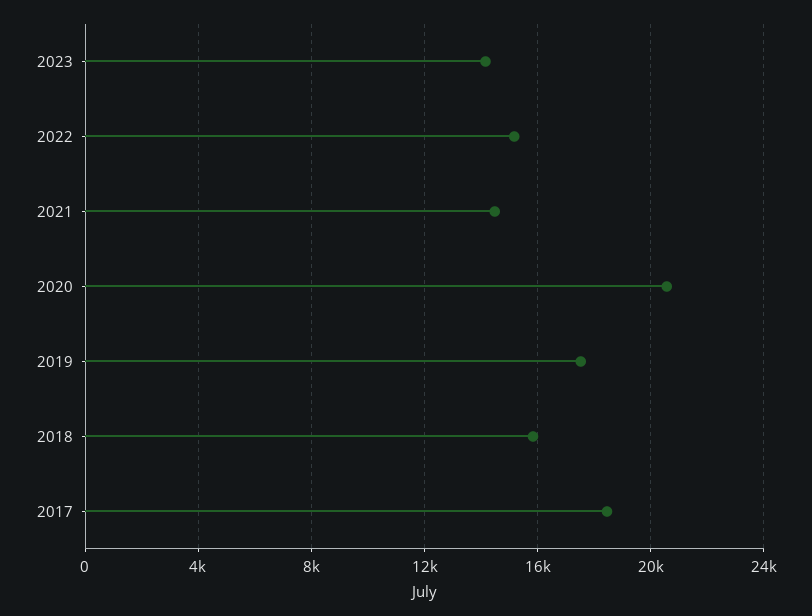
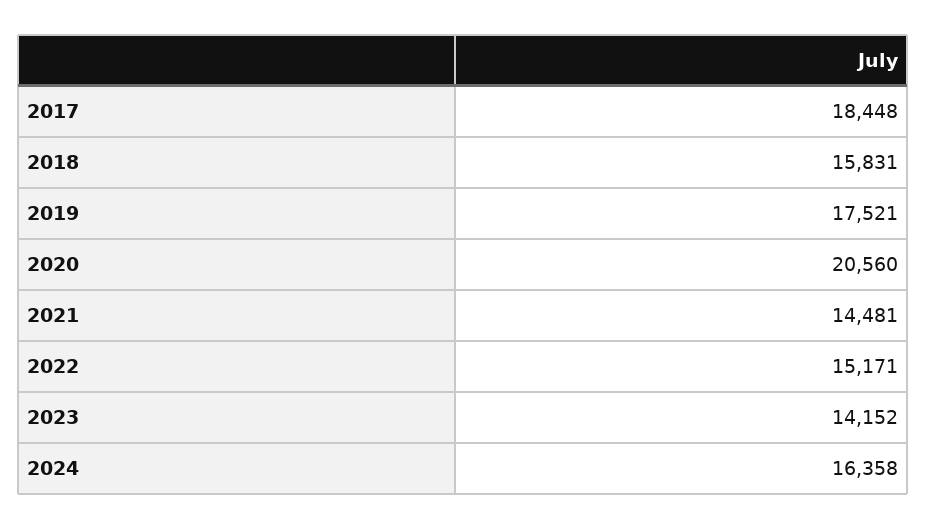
2024: none -> 16358

